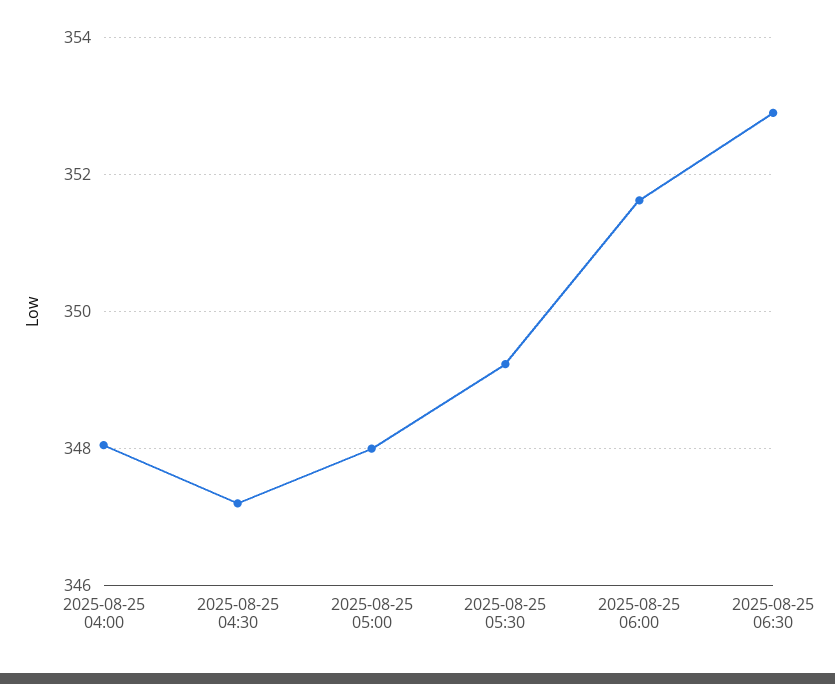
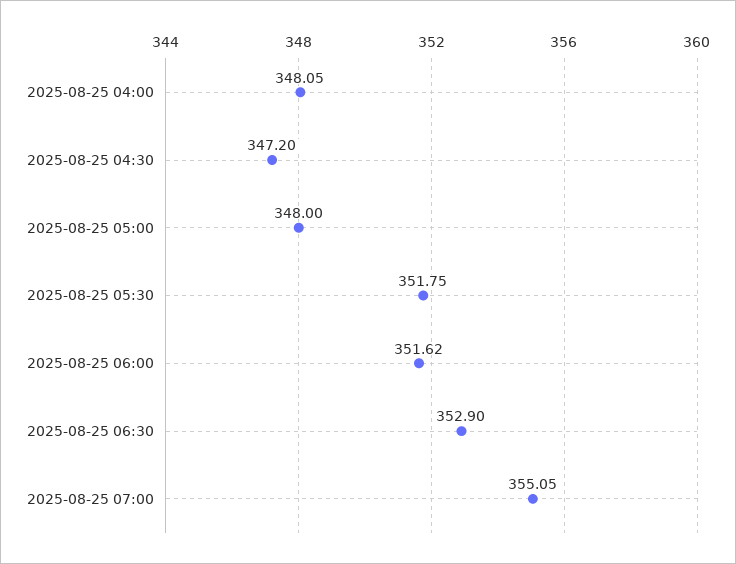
2025-08-25 05:30: 349.2 -> 351.75
2025-08-25 07:00: none -> 355.05

